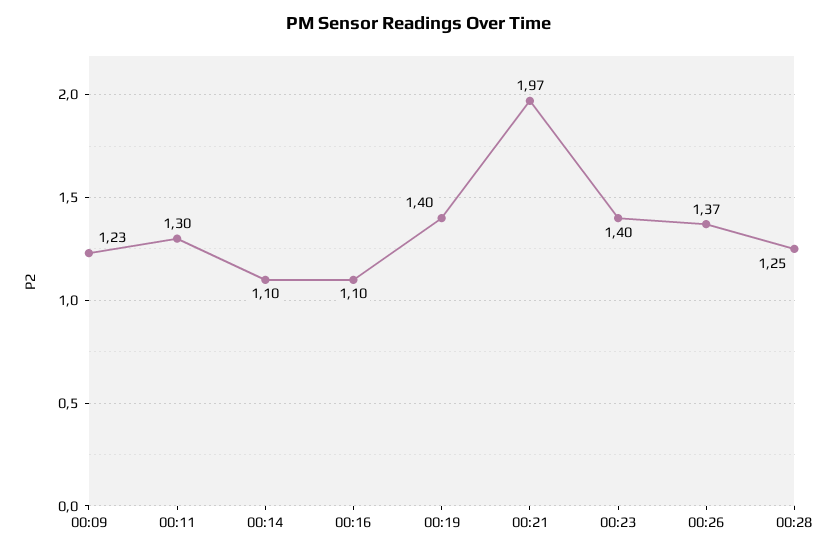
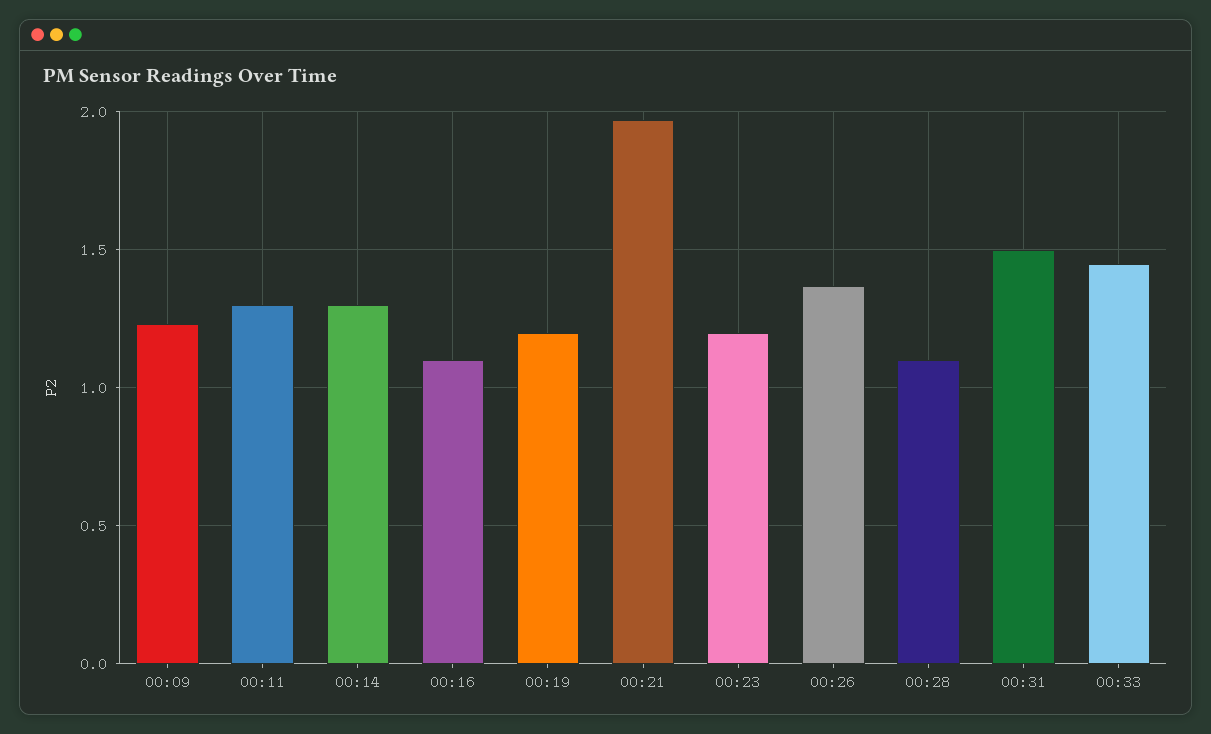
00:14: 1.1 -> 1.3
00:19: 1.4 -> 1.2
00:23: 1.4 -> 1.2
00:28: 1.25 -> 1.1
00:31: none -> 1.5
00:33: none -> 1.45

